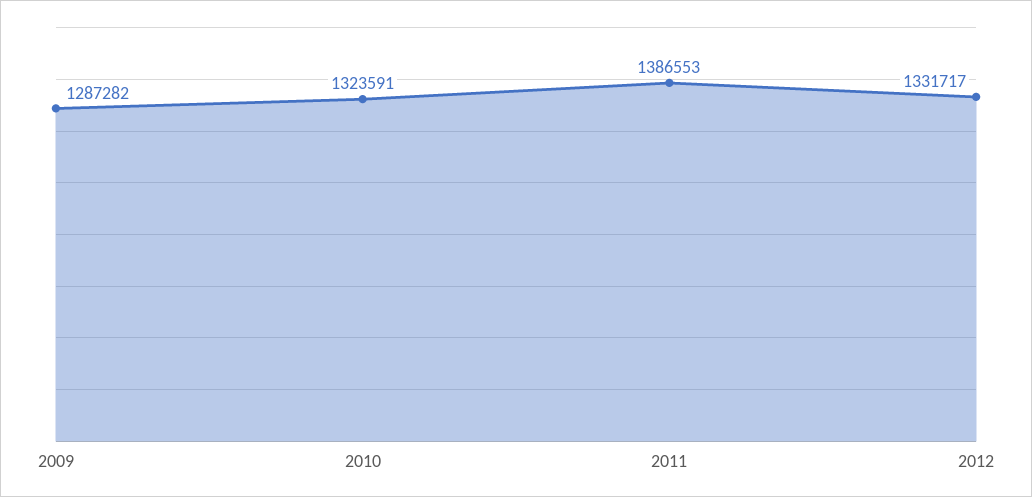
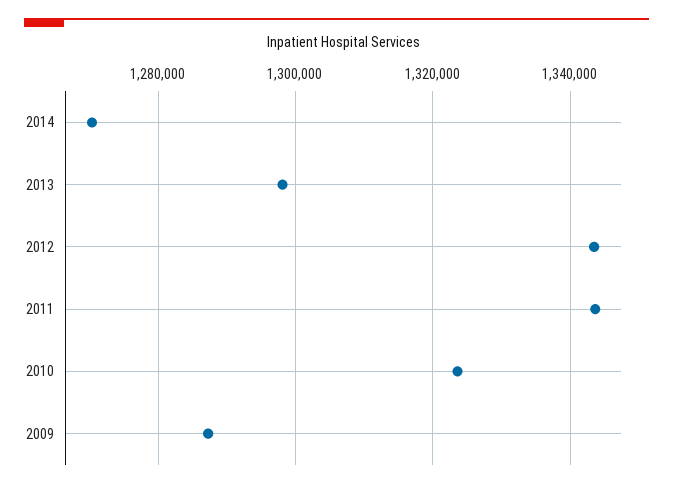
2011: 1386553 -> 1344000
2012: 1331717 -> 1344000
2014: none -> 1270000
2013: none -> 1298000

